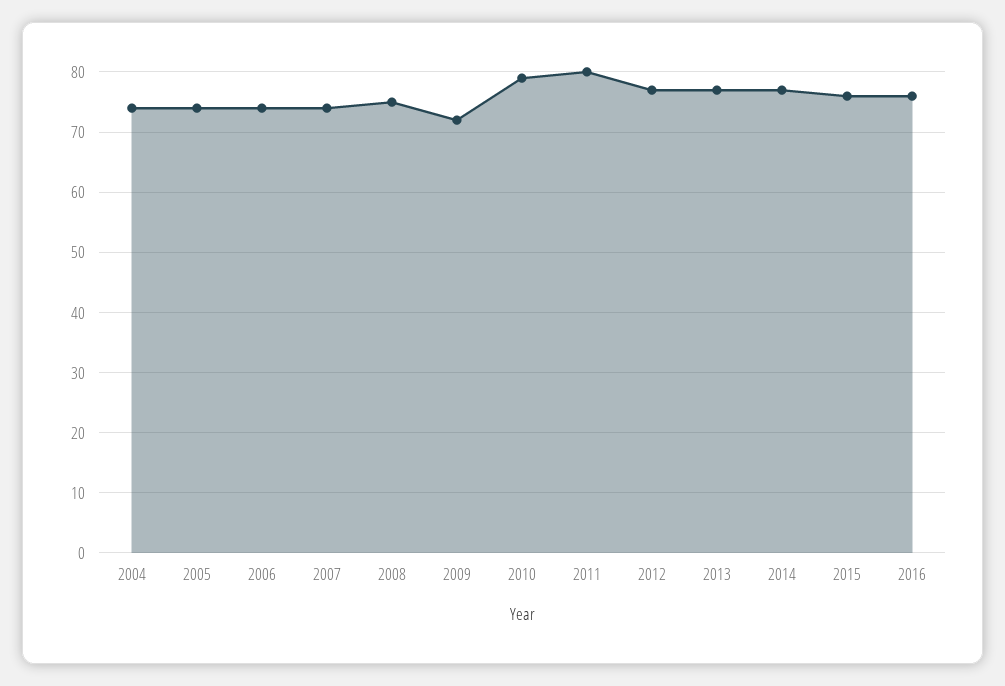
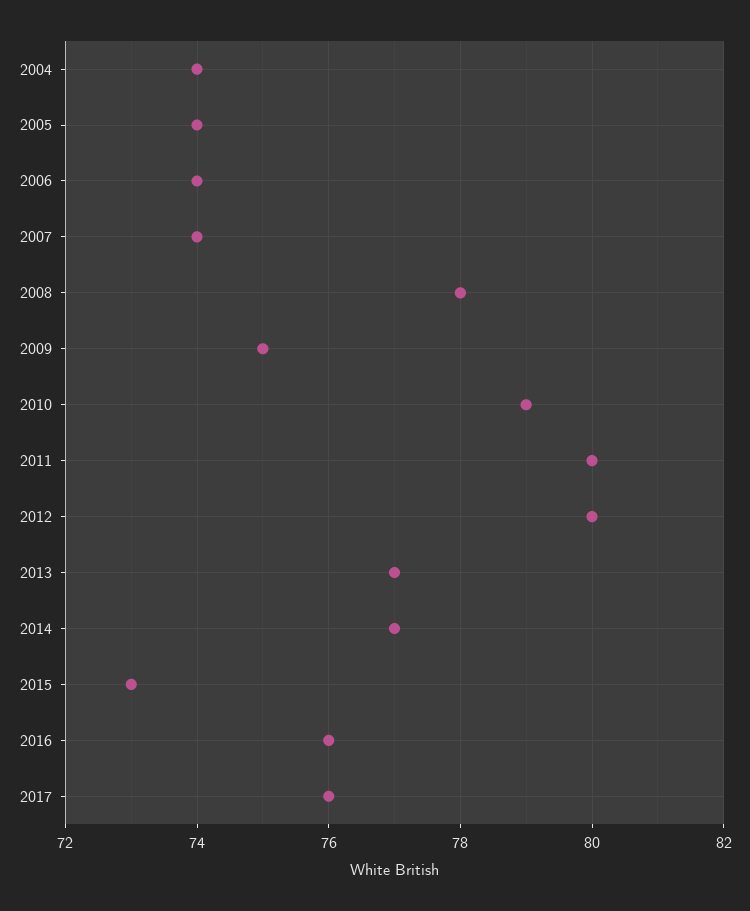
2008: 75 -> 78
2009: 72 -> 75
2012: 77 -> 80
2015: 76 -> 73
2017: none -> 76

